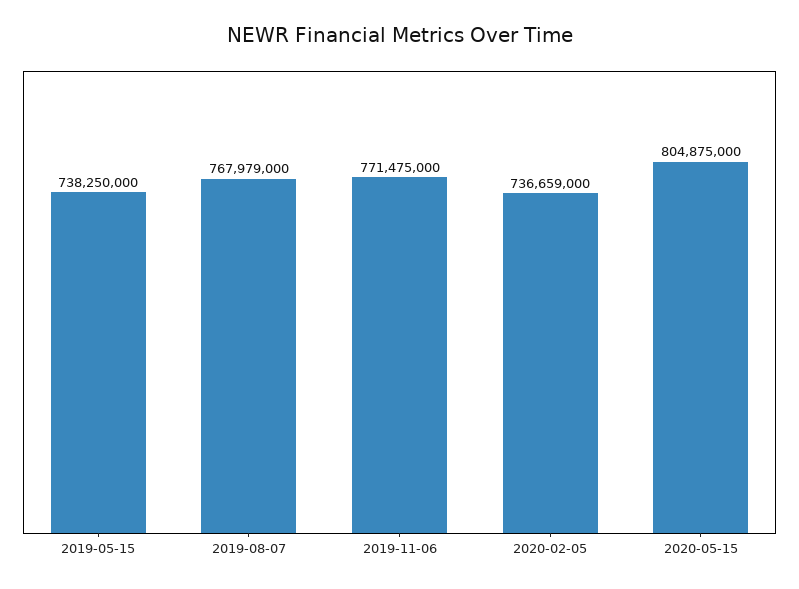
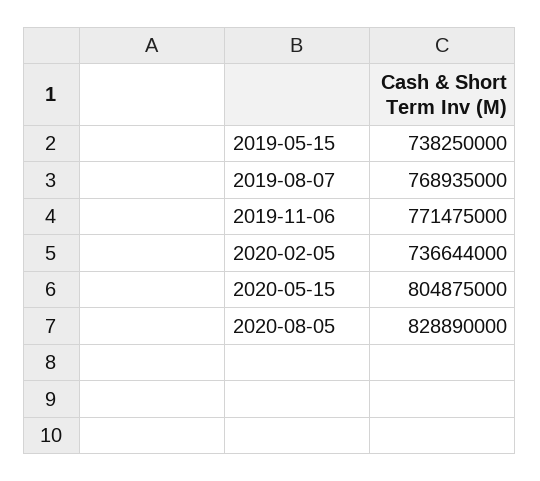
2019-08-07: 767979000 -> 768935000
2020-02-05: 736659000 -> 736644000
2020-08-05: none -> 828890000

